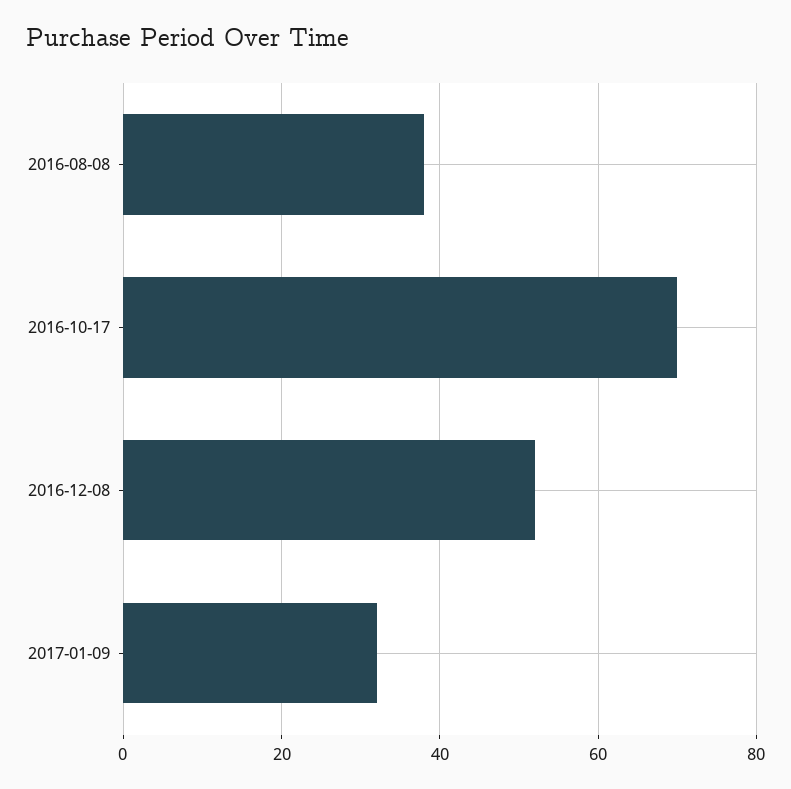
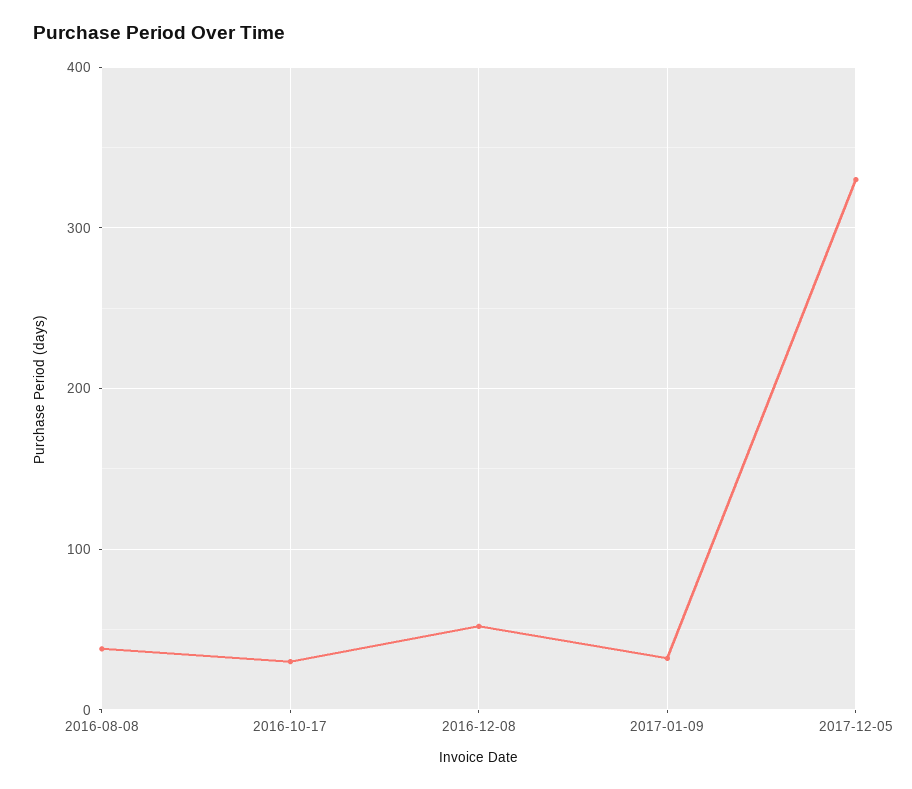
2016-10-17: 70 -> 30
2017-12-05: none -> 330

